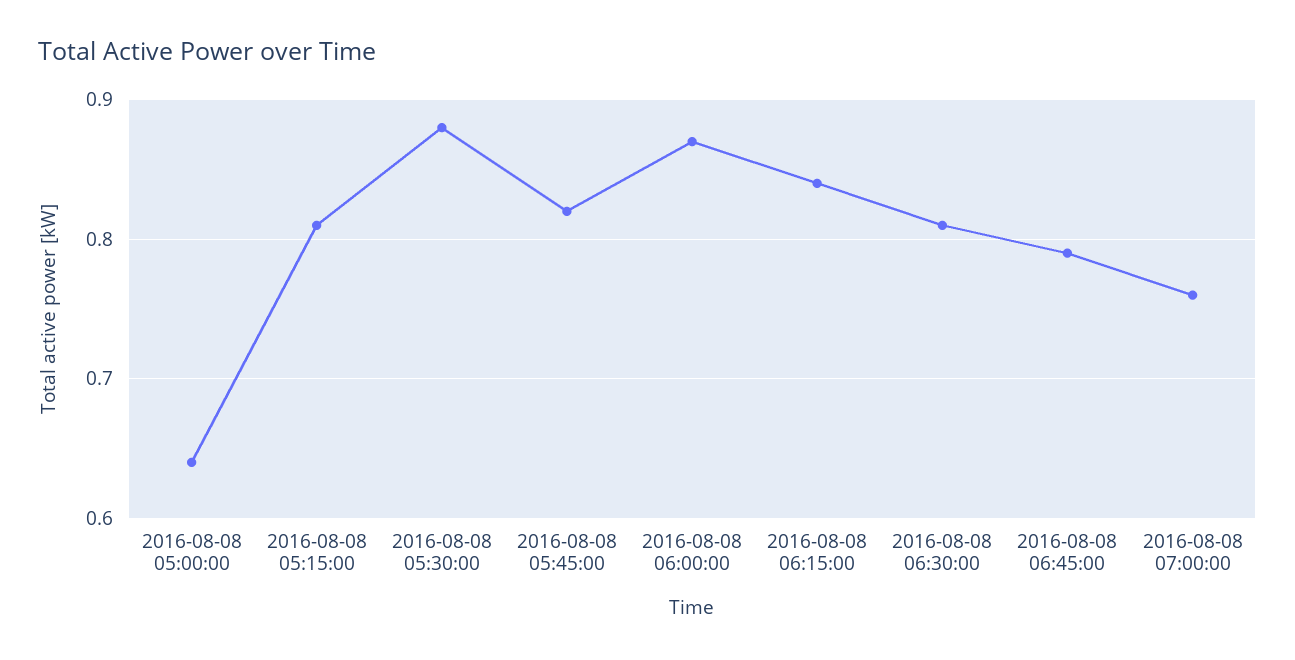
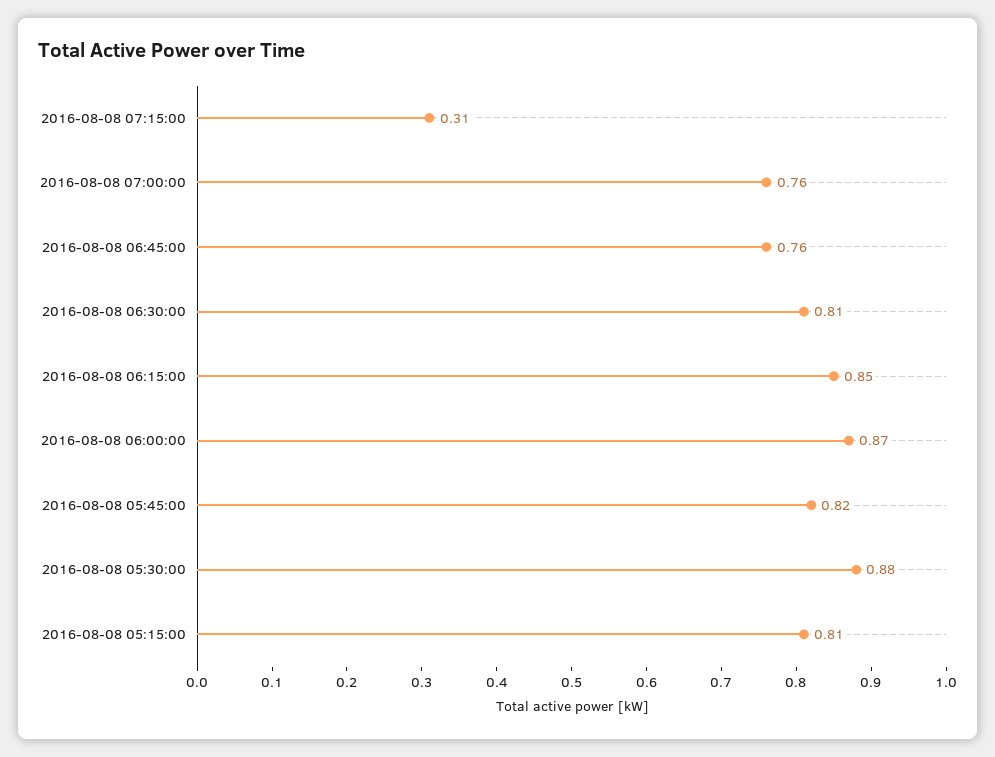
2016-08-08 05:00:00: 0.64 -> none
2016-08-08 06:15:00: 0.84 -> 0.85
2016-08-08 06:45:00: 0.79 -> 0.76
2016-08-08 07:15:00: none -> 0.31

